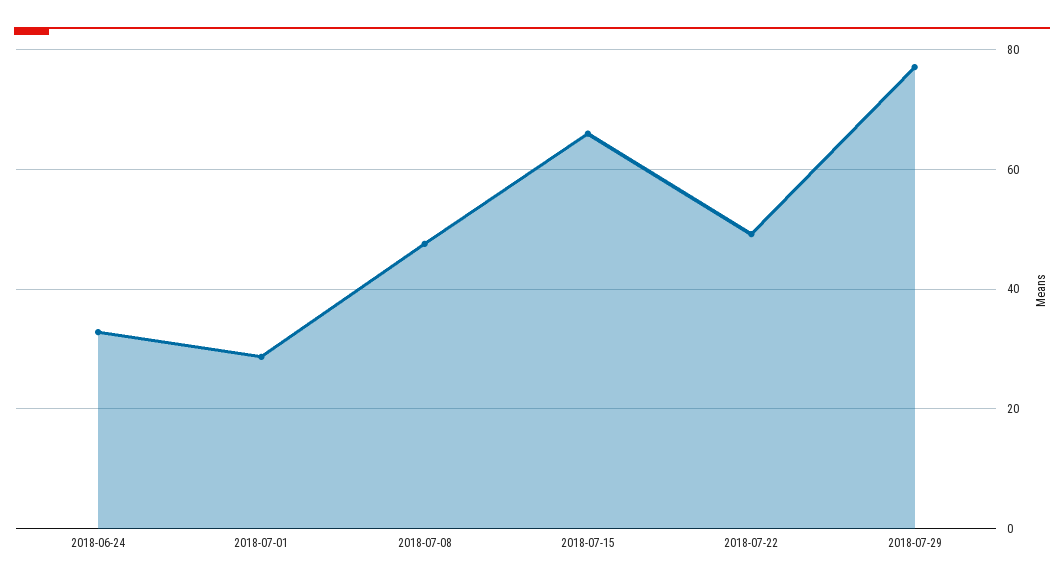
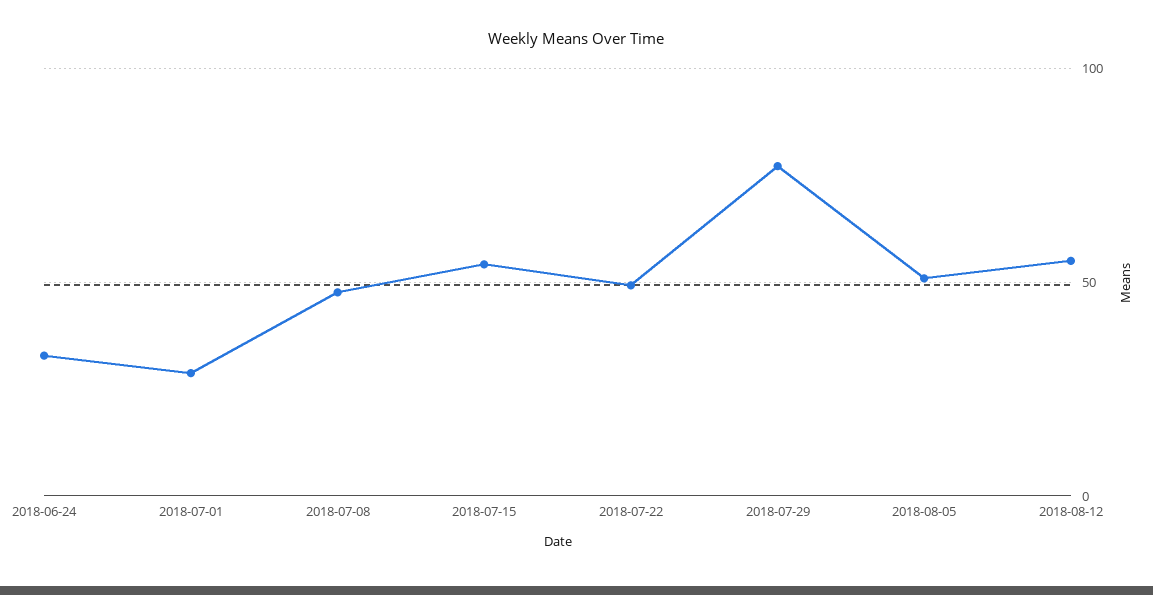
2018-07-15: 66 -> 55
2018-08-05: none -> 50
2018-08-12: none -> 55

